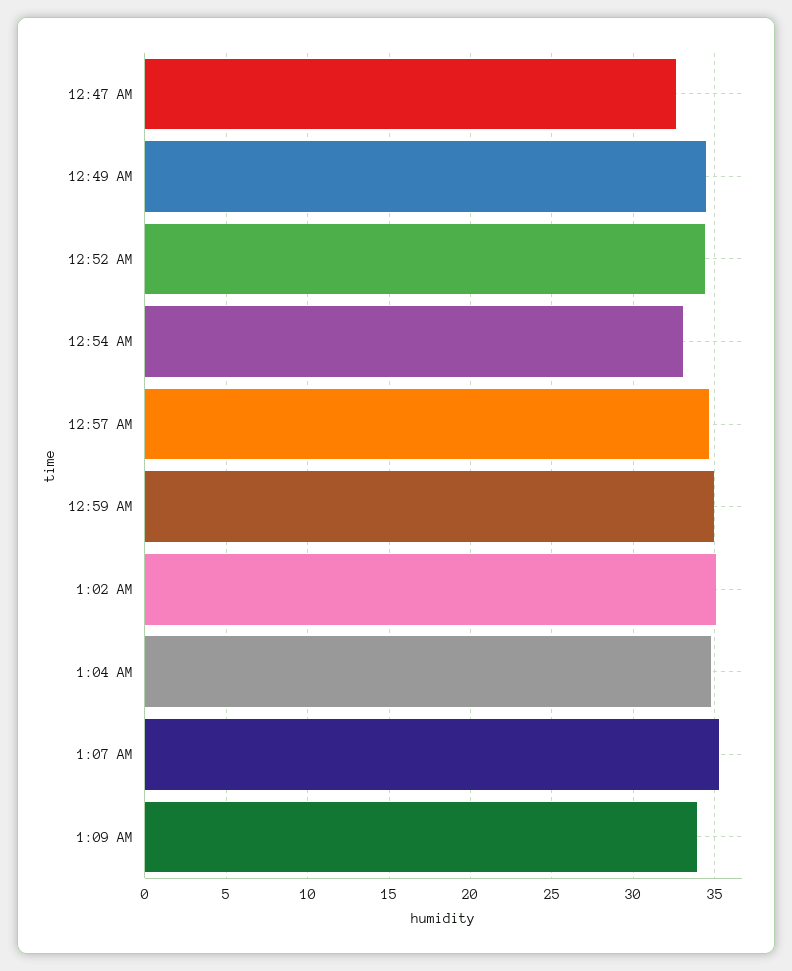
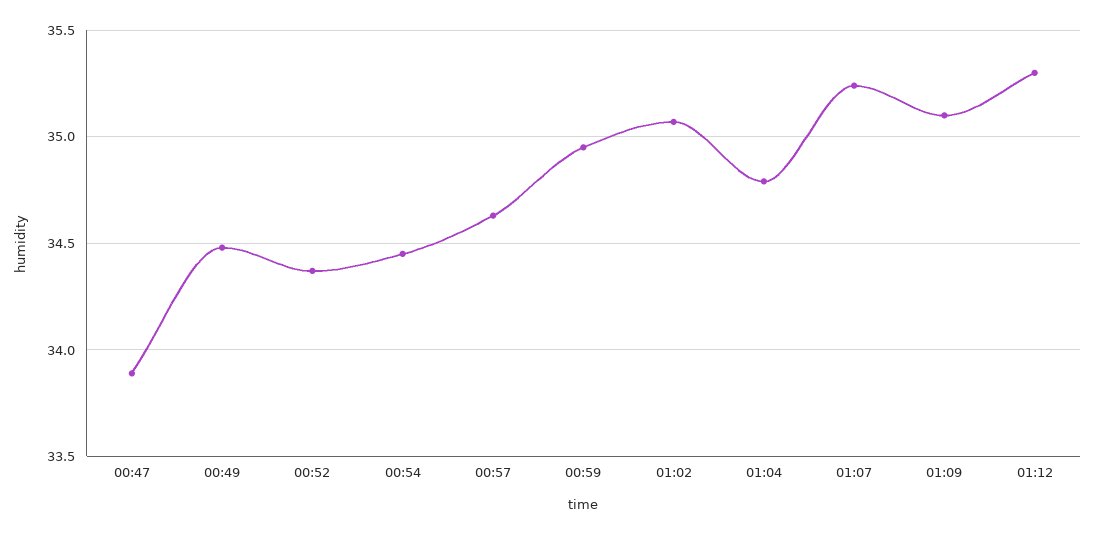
12:47 AM: 32.5 -> 33.9
12:54 AM: 33 -> 34.45
1:09 AM: 34 -> 35.1
01:12: none -> 35.3

